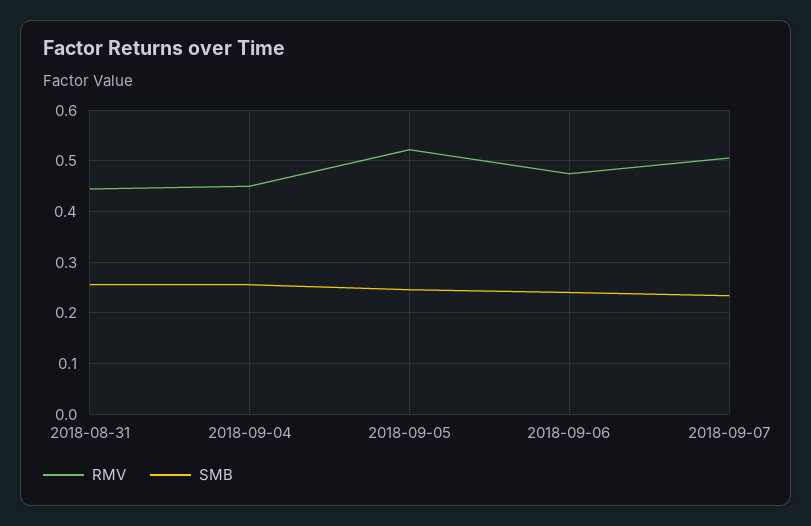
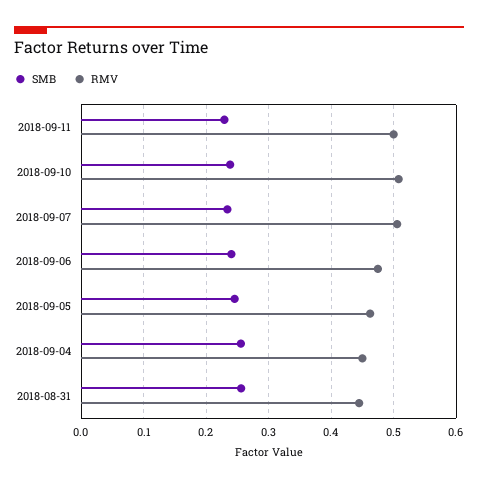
RMV, 2018-09-05: 0.52 -> 0.46
SMB, 2018-09-11: none -> 0.23
RMV, 2018-09-11: none -> 0.5
SMB, 2018-09-10: none -> 0.24
RMV, 2018-09-10: none -> 0.51

